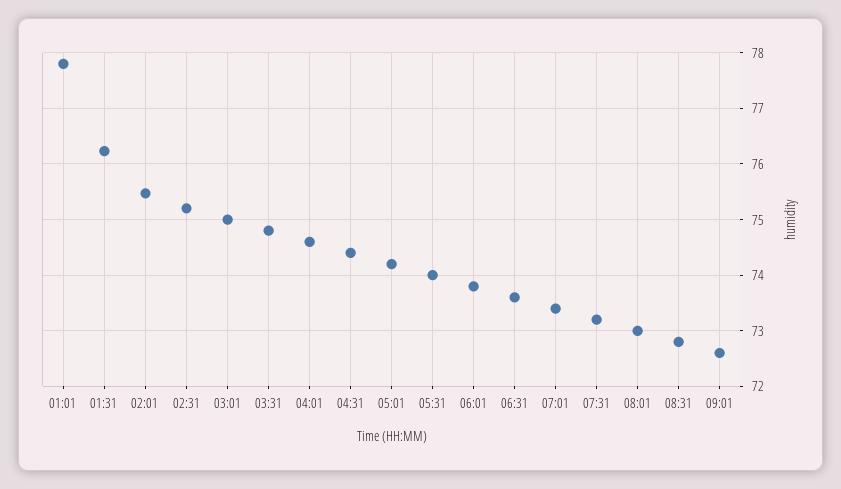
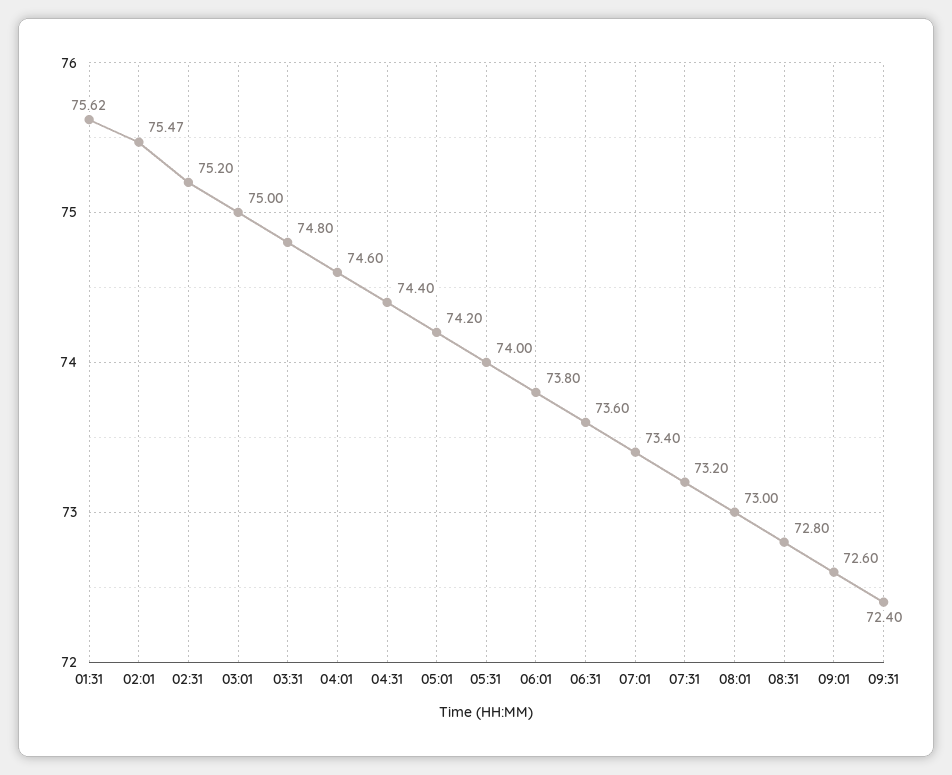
01:01: 77.8 -> none
01:31: 76.2 -> 75.62
09:31: none -> 72.4

